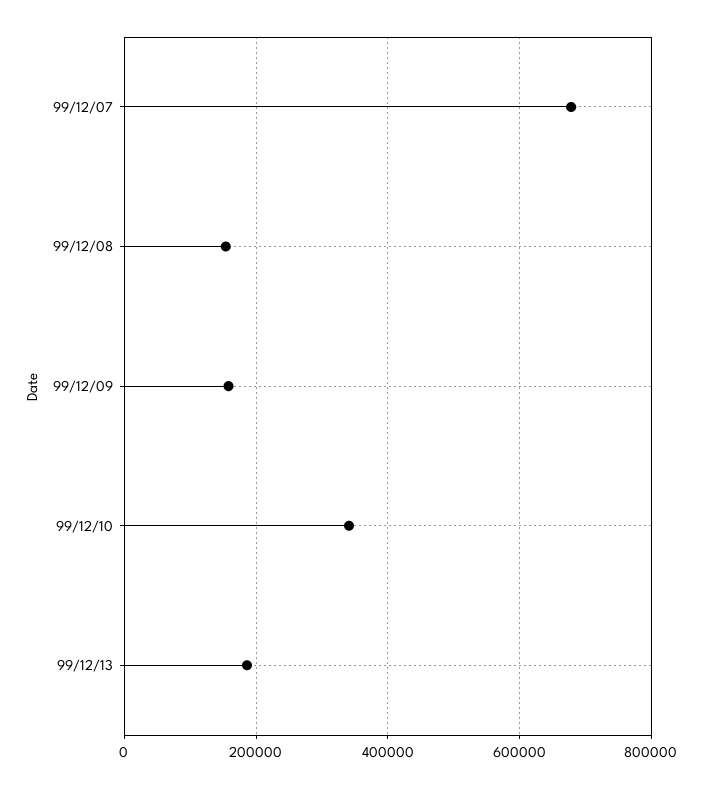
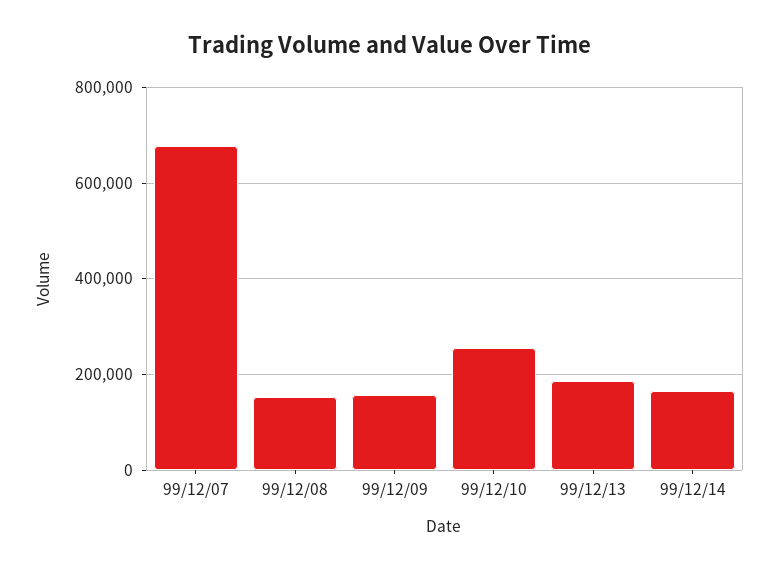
99/12/10: 340000 -> 260000
99/12/14: none -> 160000

